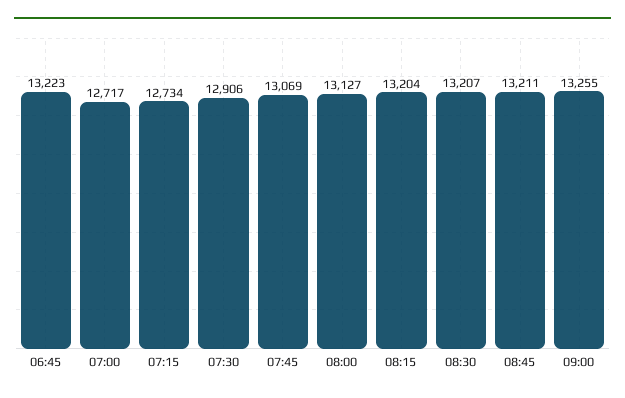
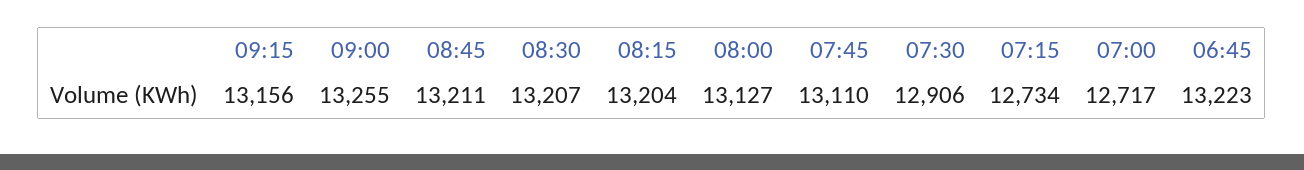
07:45: 13069 -> 13110
09:15: none -> 13156

